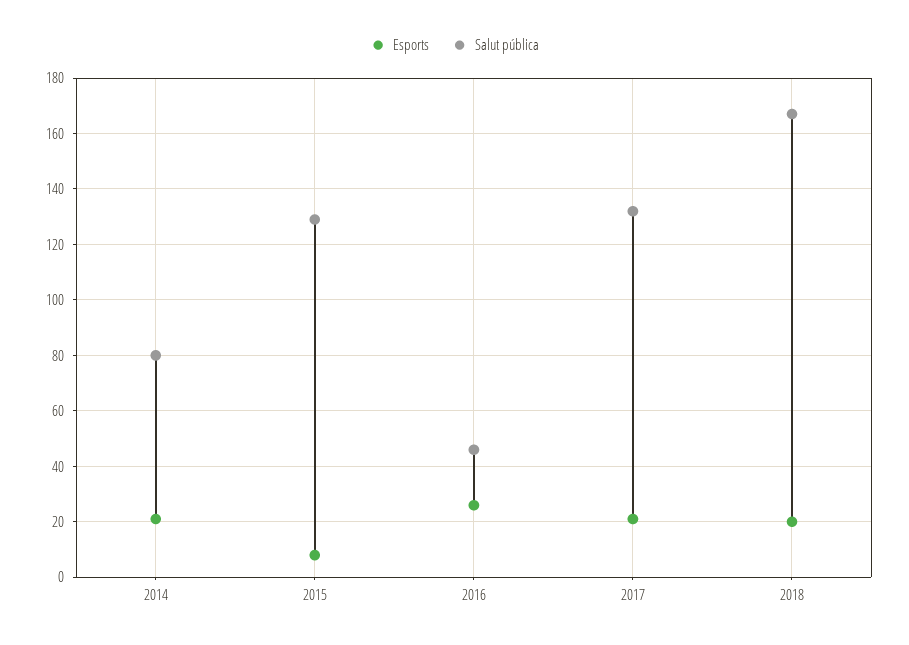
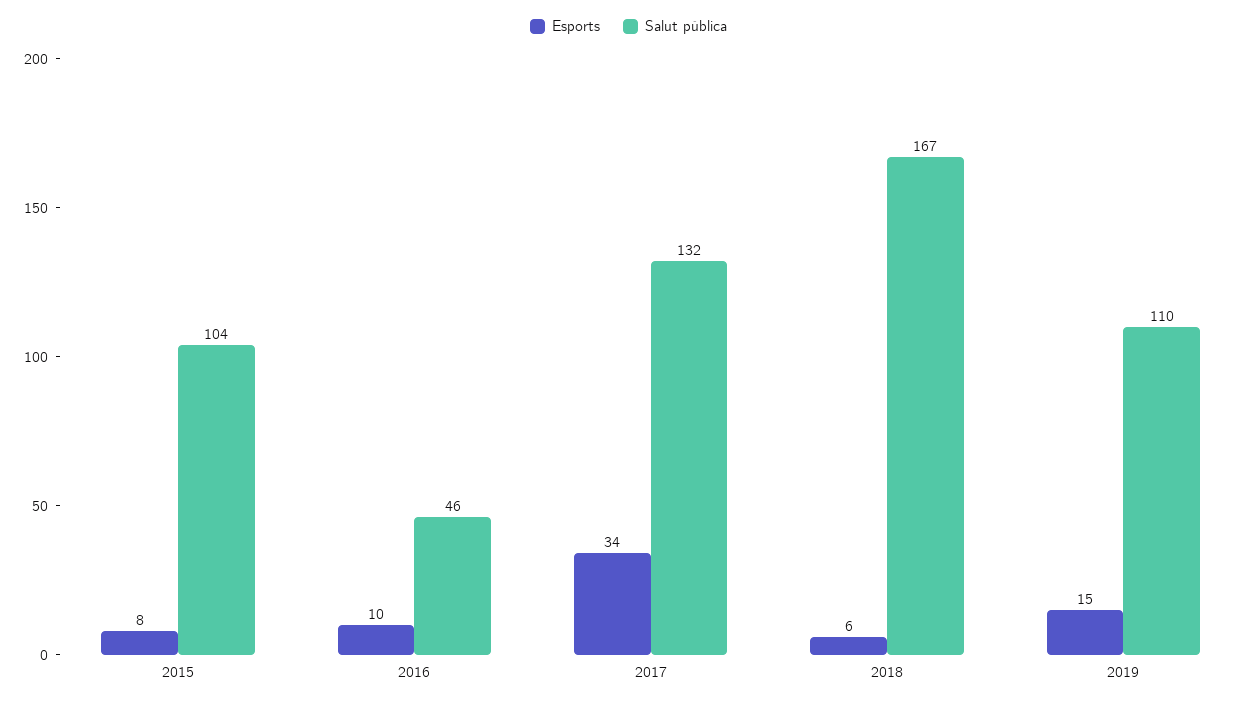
Esports, 2014: 20 -> none
Salut pública, 2014: 80 -> none
Salut pública, 2015: 130 -> 104
Esports, 2016: 25 -> 10
Esports, 2017: 20 -> 34
Esports, 2018: 20 -> 6
Esports, 2019: none -> 15
Salut pública, 2019: none -> 110

